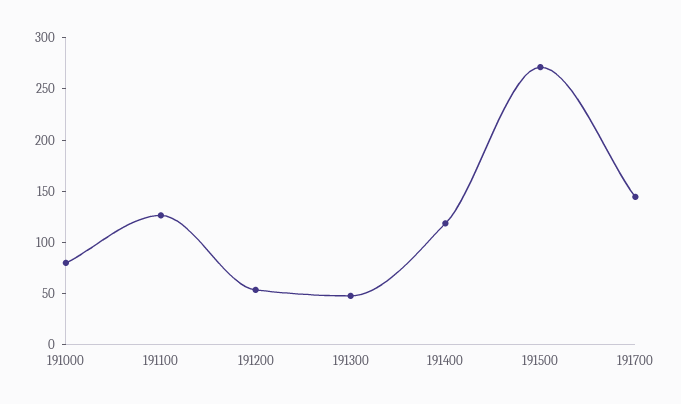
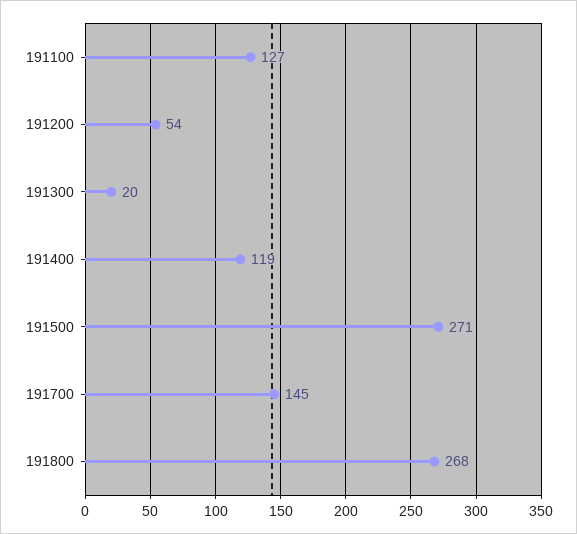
191000: 80 -> none
191300: 50 -> 20
191800: none -> 268

